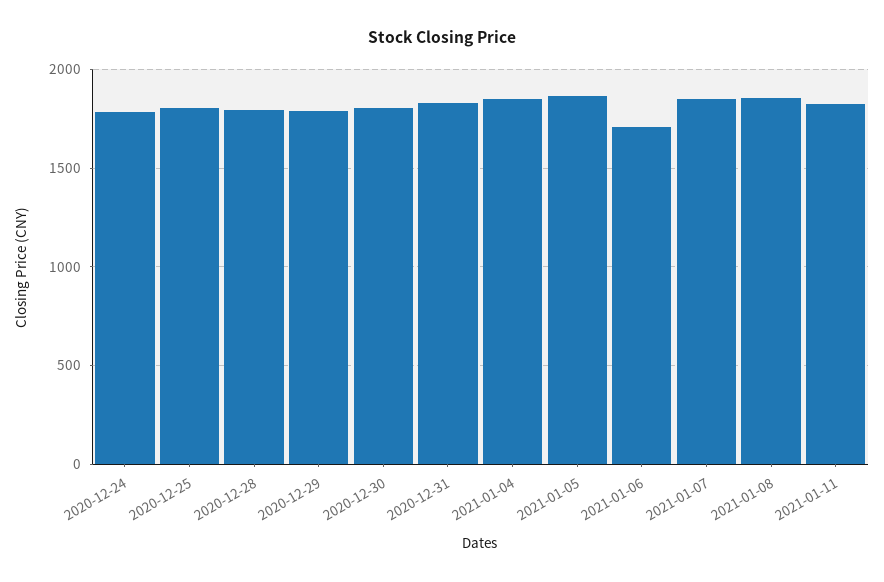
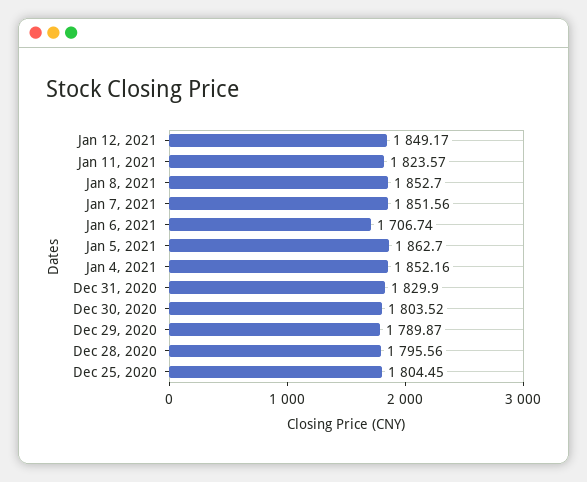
2020-12-24: 1800 -> none
Jan 12, 2021: none -> 1849.17

